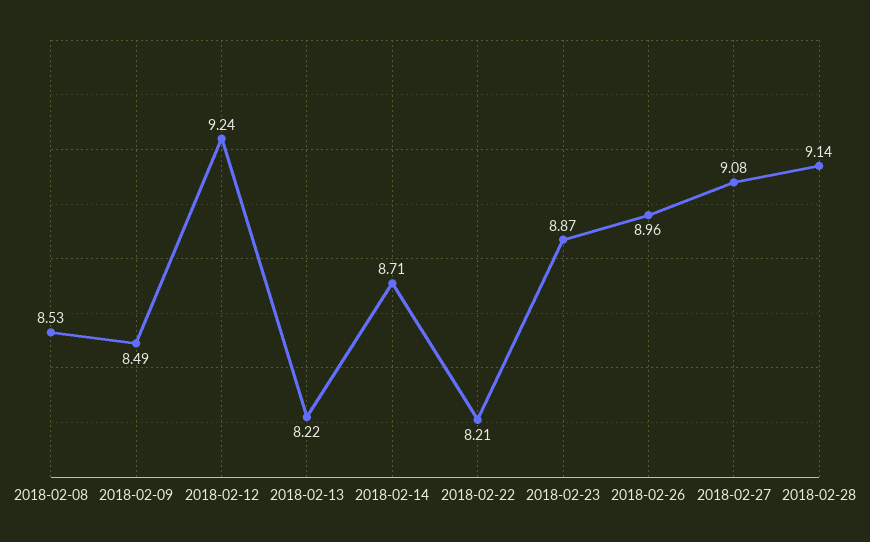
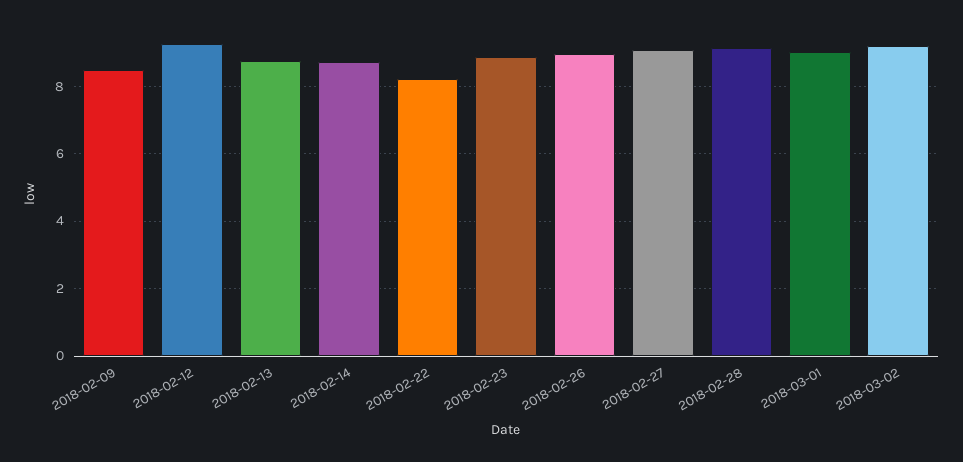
2018-02-08: 8.53 -> none
2018-02-13: 8.22 -> 8.8
2018-03-01: none -> 9
2018-03-02: none -> 9.2

